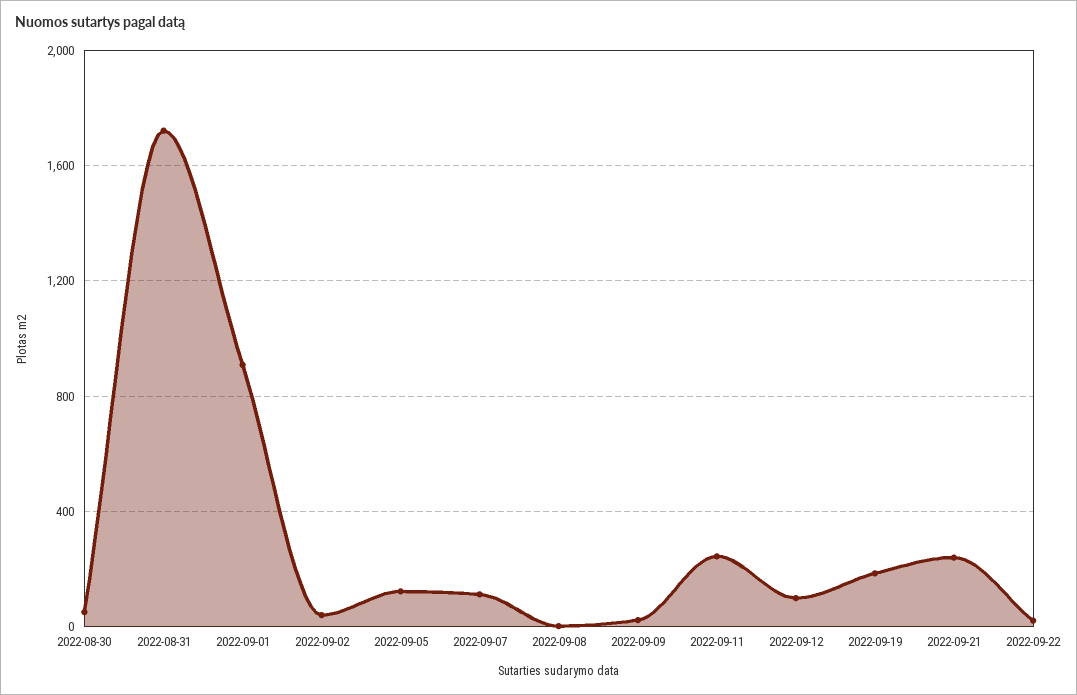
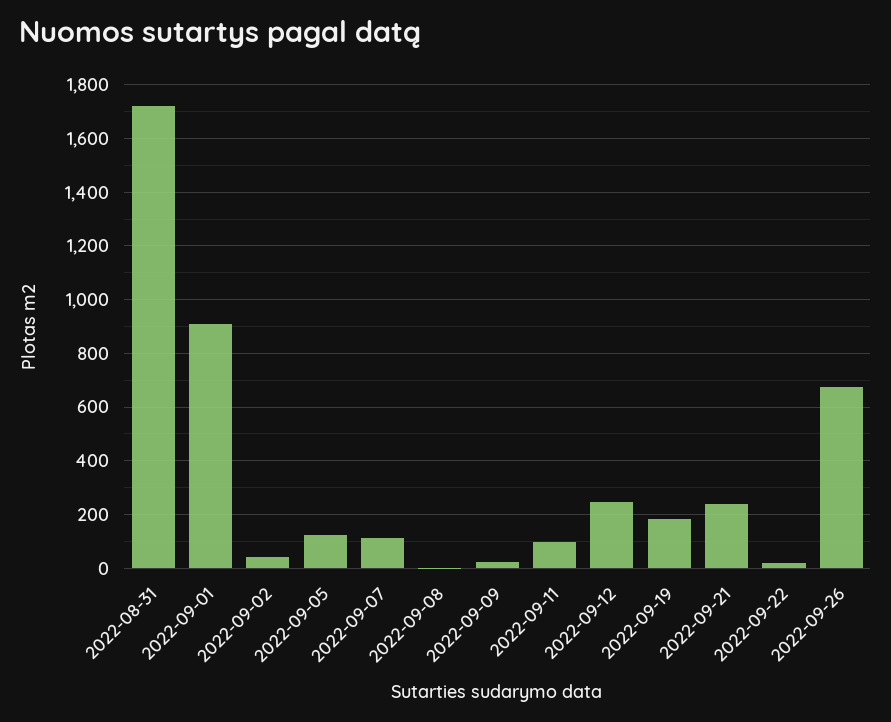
2022-08-30: 50 -> none
2022-09-11: 250 -> 100
2022-09-12: 100 -> 250
2022-09-26: none -> 675

